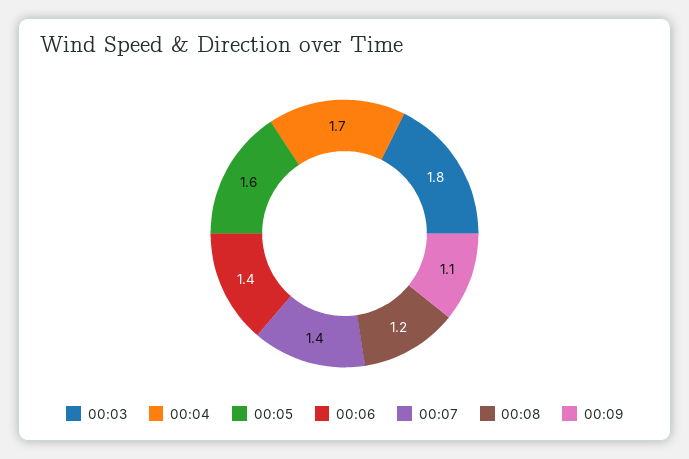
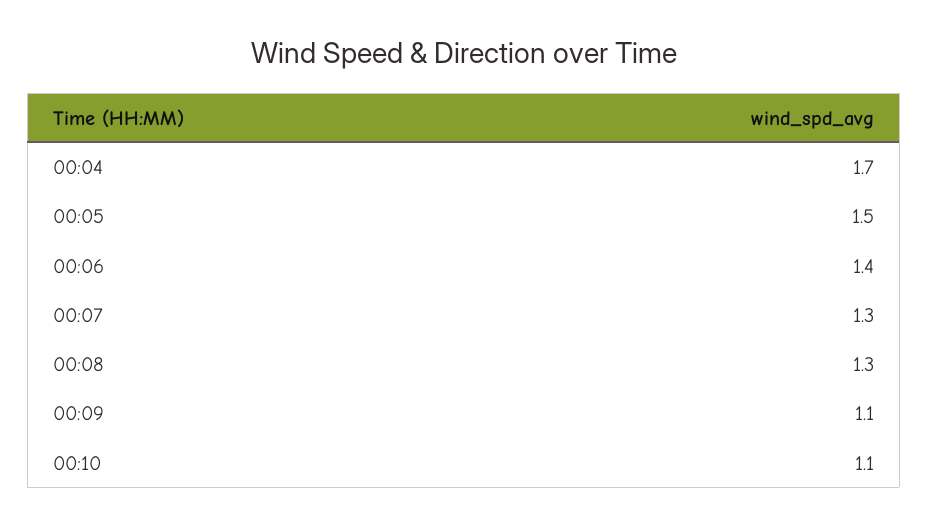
00:03: 1.8 -> none
00:05: 1.6 -> 1.5
00:07: 1.4 -> 1.3
00:08: 1.2 -> 1.3
00:10: none -> 1.1

